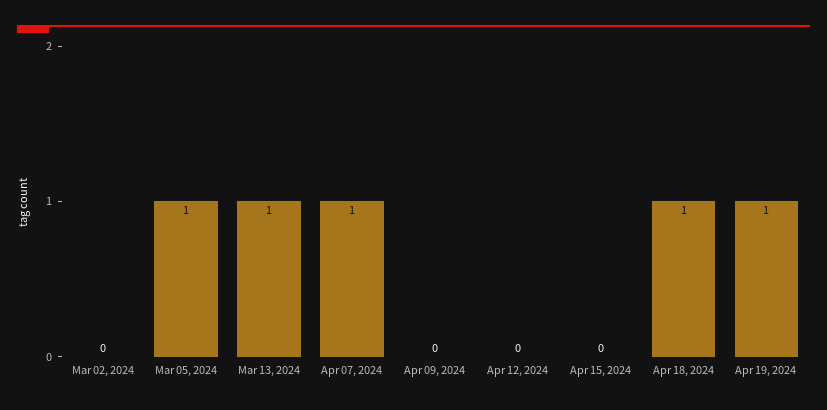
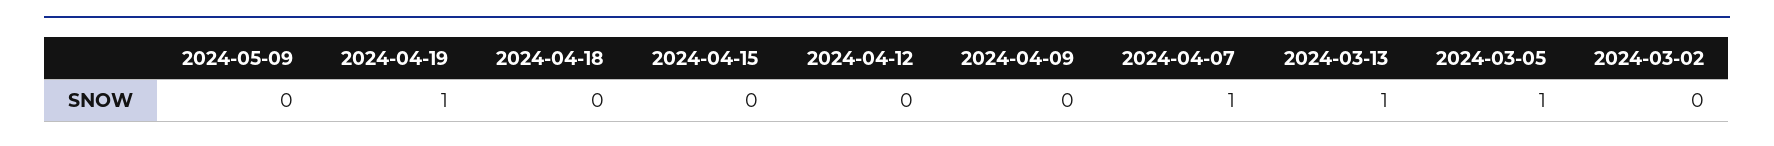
Apr 18, 2024: 1 -> 0
2024-05-09: none -> 0

